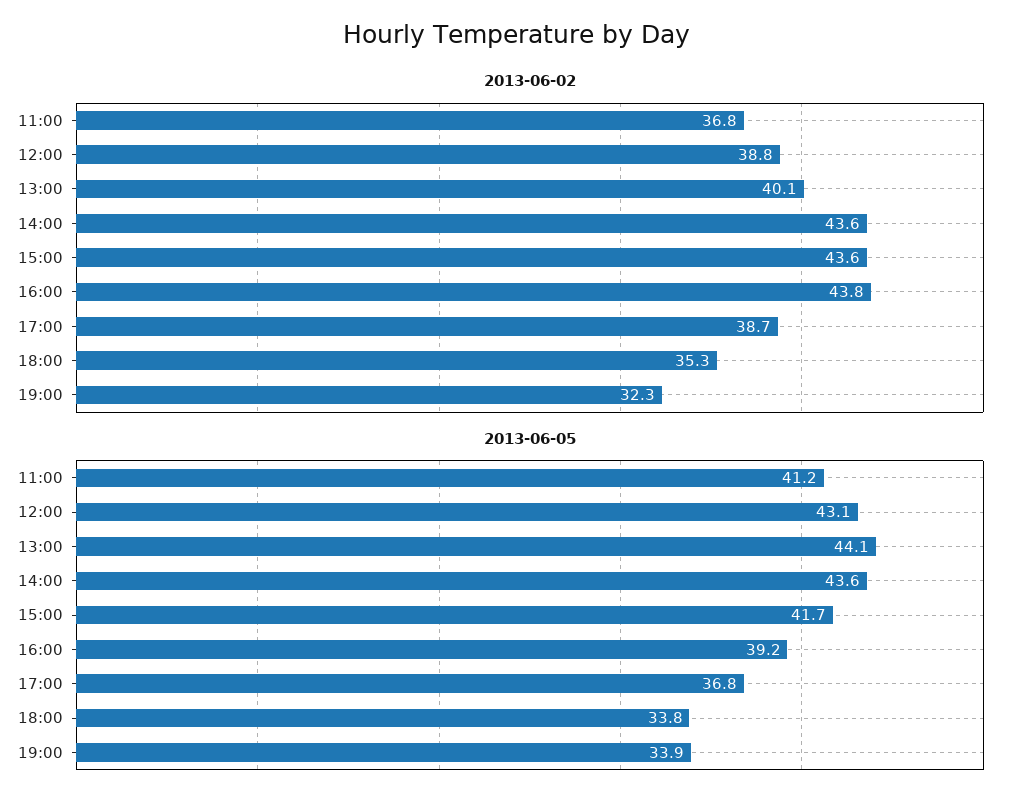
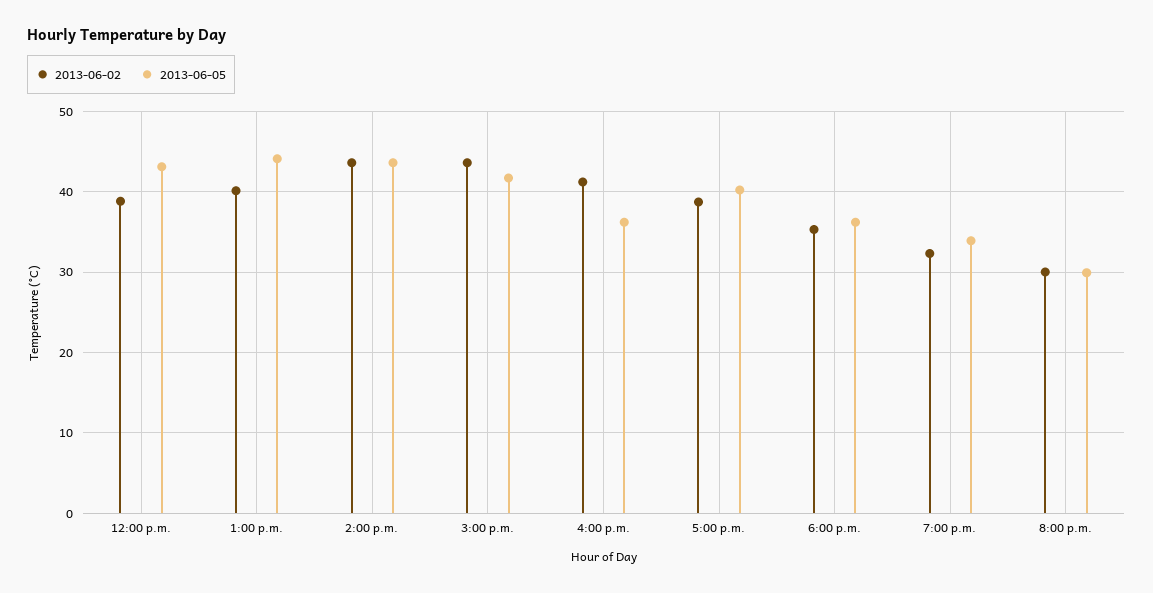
2013-06-02, 11:00: 36.8 -> none
2013-06-02, 16:00: 43.8 -> 41
2013-06-05, 11:00: 41.2 -> none
2013-06-05, 16:00: 39.2 -> 36
2013-06-05, 17:00: 36.8 -> 40
2013-06-05, 18:00: 33.8 -> 36
2013-06-02, 8:00 p.m.: none -> 30
2013-06-05, 8:00 p.m.: none -> 30

